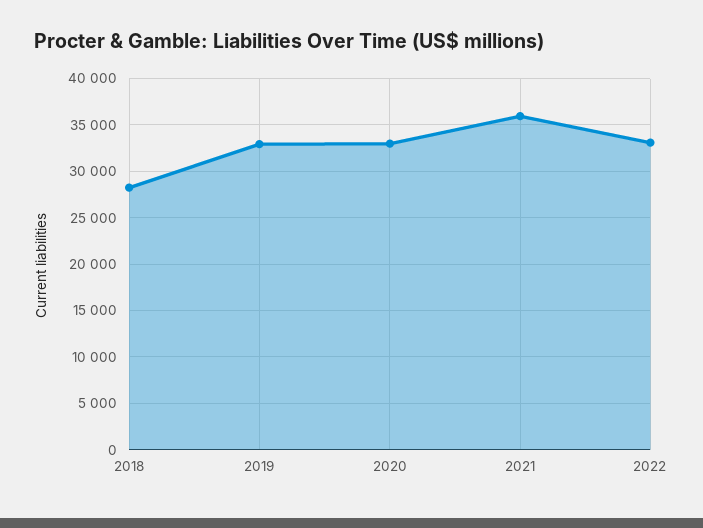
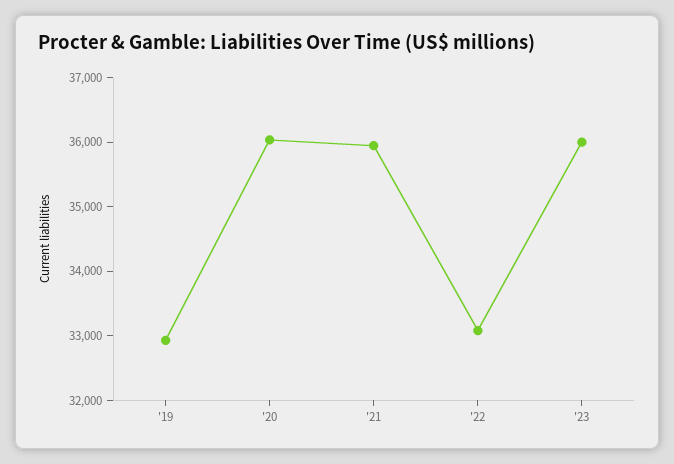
2018: 28000 -> none
2020: 33000 -> 36000
'23: none -> 36000

